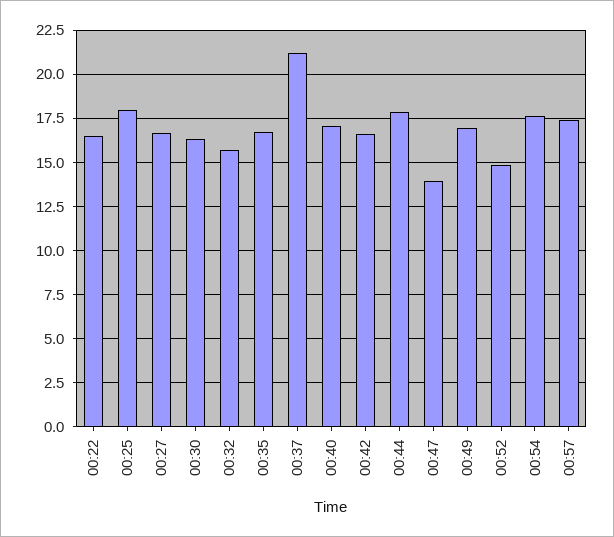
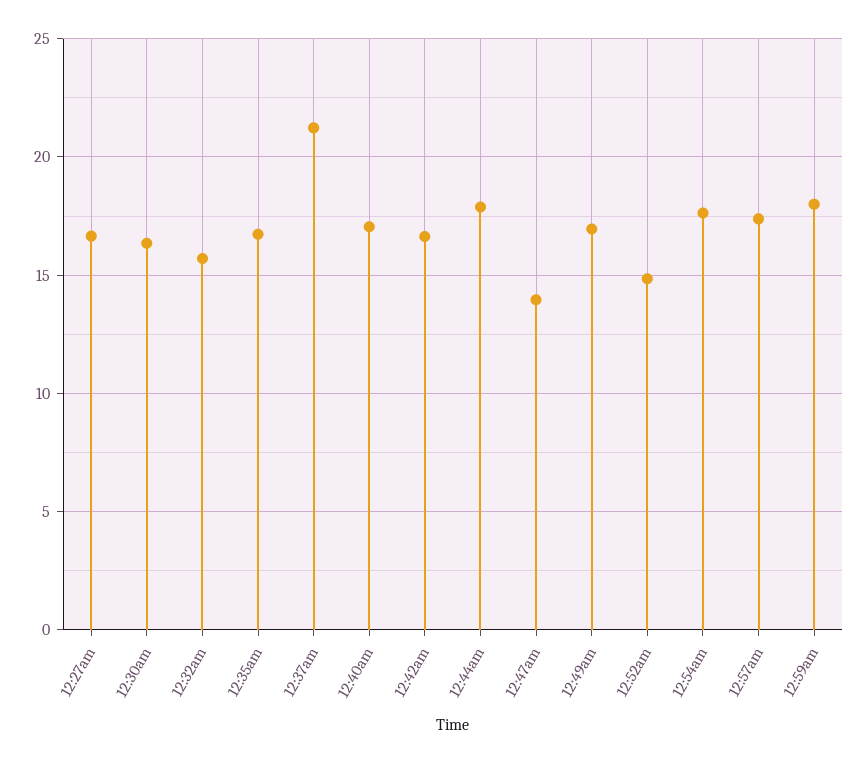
00:22: 16.5 -> none
00:25: 18 -> none
12:59am: none -> 18

